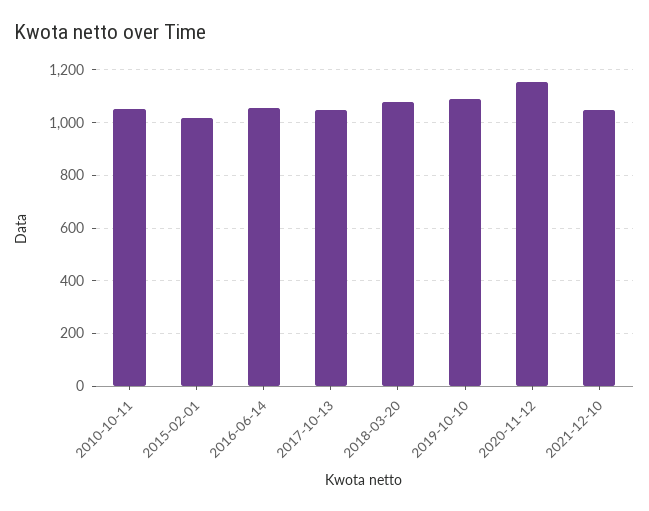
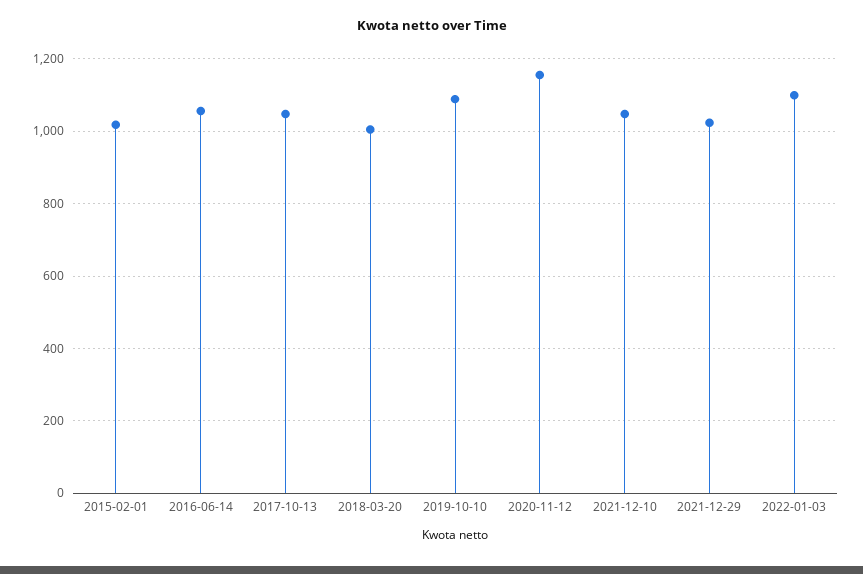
2010-10-11: 1050 -> none
2018-03-20: 1075 -> 1000
2021-12-29: none -> 1020
2022-01-03: none -> 1100

